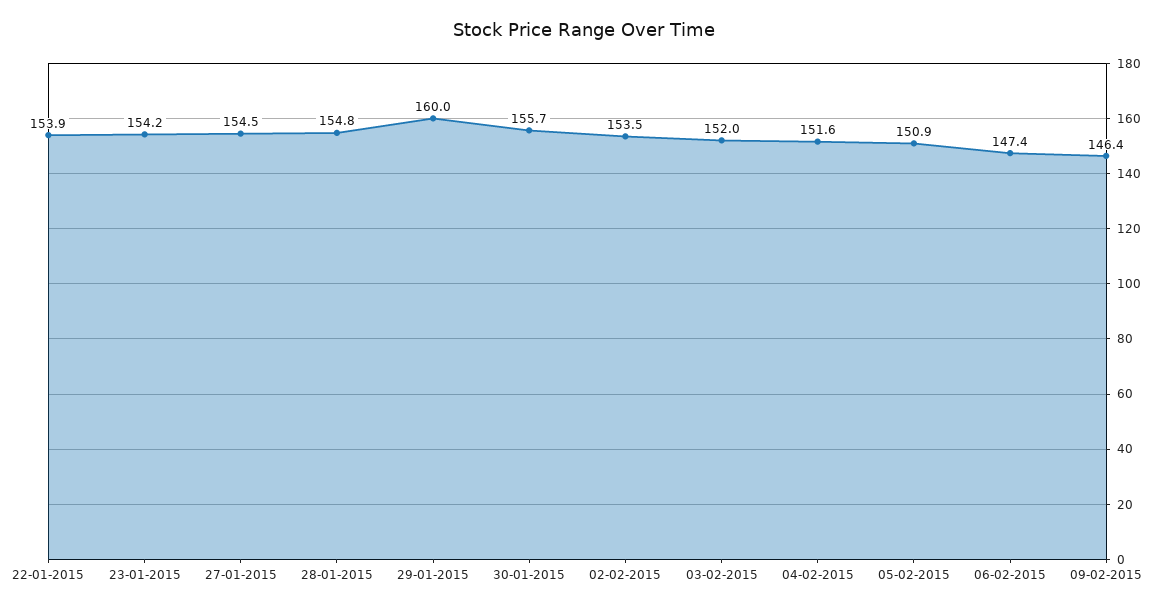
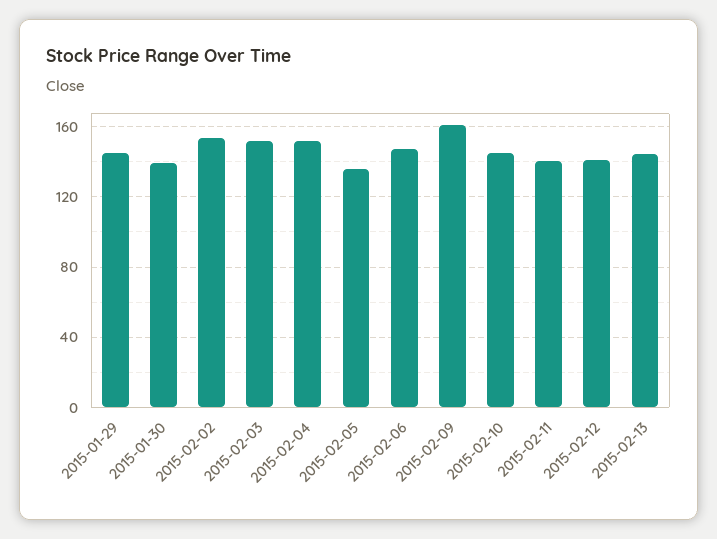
22-01-2015: 153.9 -> none
23-01-2015: 154.2 -> none
27-01-2015: 154.5 -> none
28-01-2015: 154.8 -> none
29-01-2015: 160 -> 145
30-01-2015: 155.7 -> 140
05-02-2015: 150.9 -> 135
09-02-2015: 146.4 -> 160
2015-02-10: none -> 145
2015-02-11: none -> 140
2015-02-12: none -> 140
2015-02-13: none -> 145

